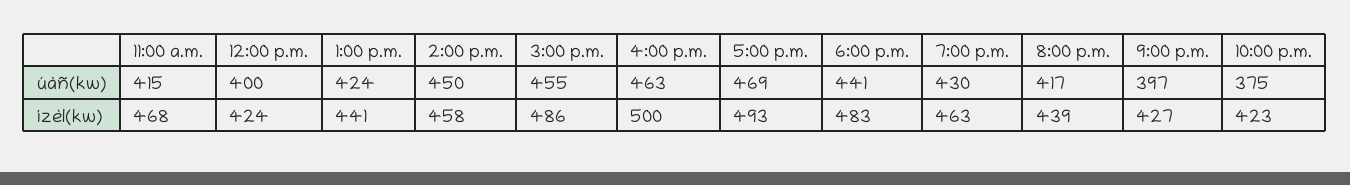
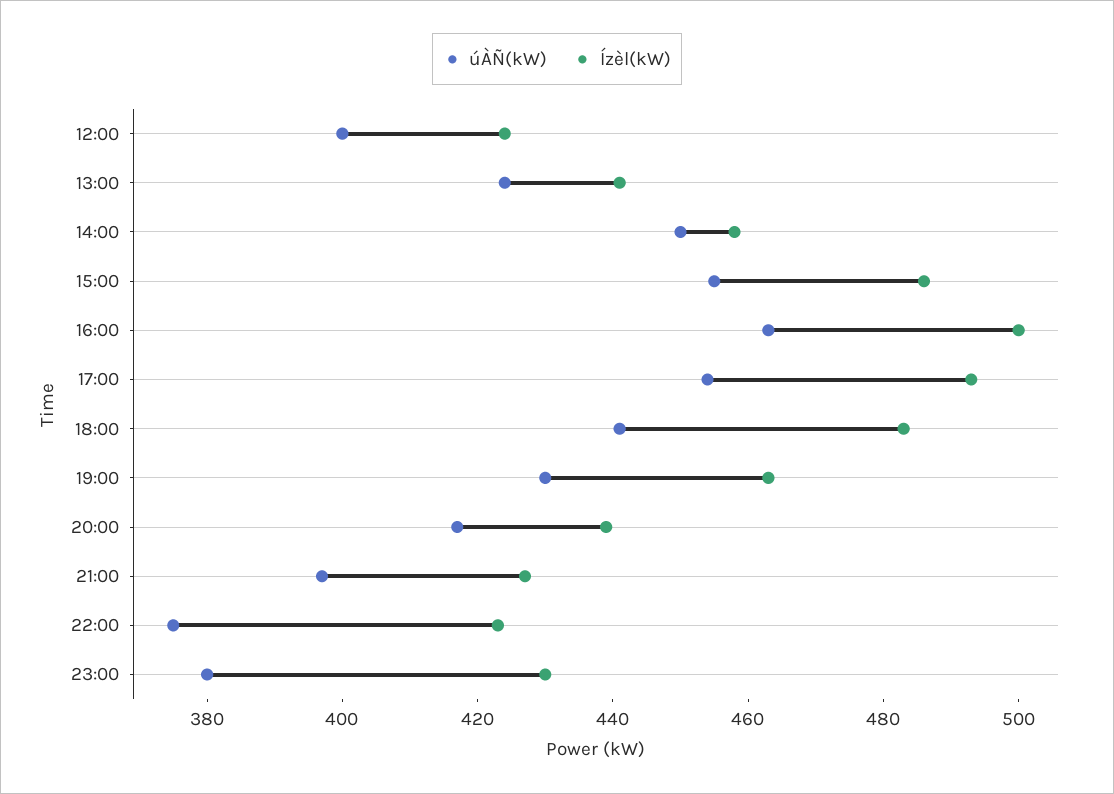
úàñ(kw), 11:00 a.m.: 415 -> none
úàñ(kw), 5:00 p.m.: 469 -> 455
ízèl(kw), 11:00 a.m.: 468 -> none
úàñ(kw), 23:00: none -> 380
ízèl(kw), 23:00: none -> 430

